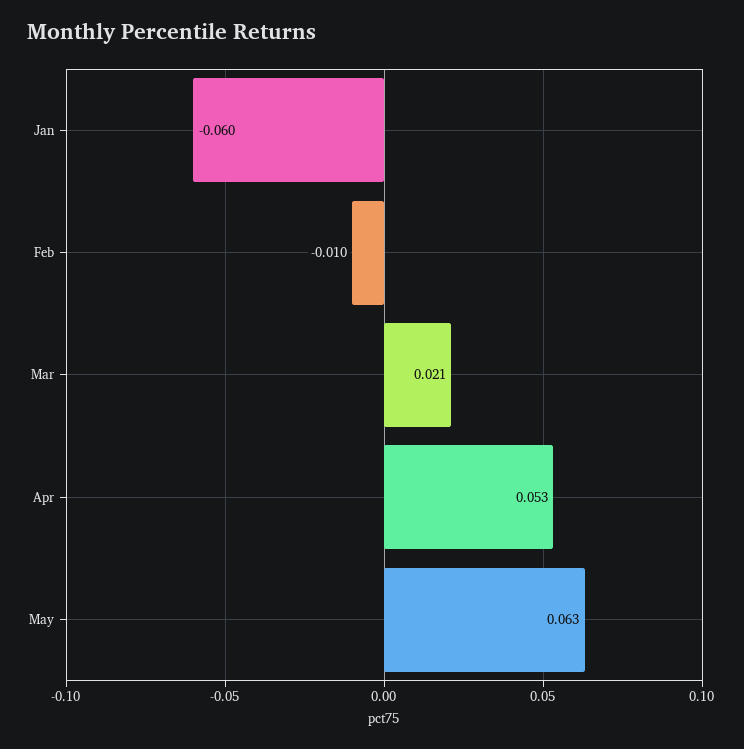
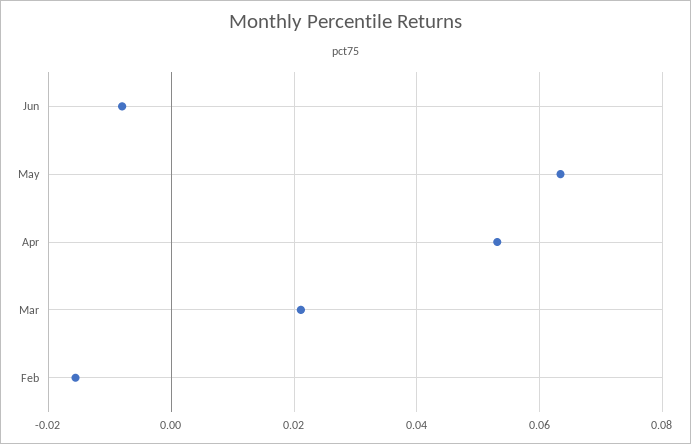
Jan: -0.06 -> none
Feb: -0.01 -> -0.016
Jun: none -> -0.008

